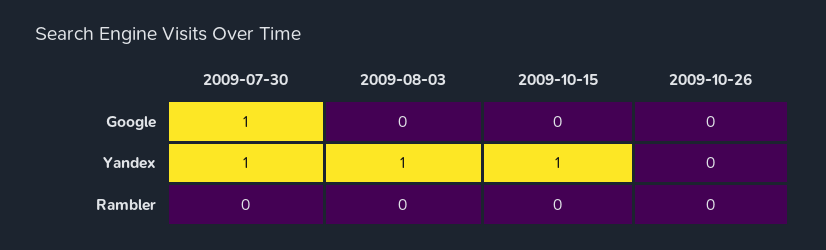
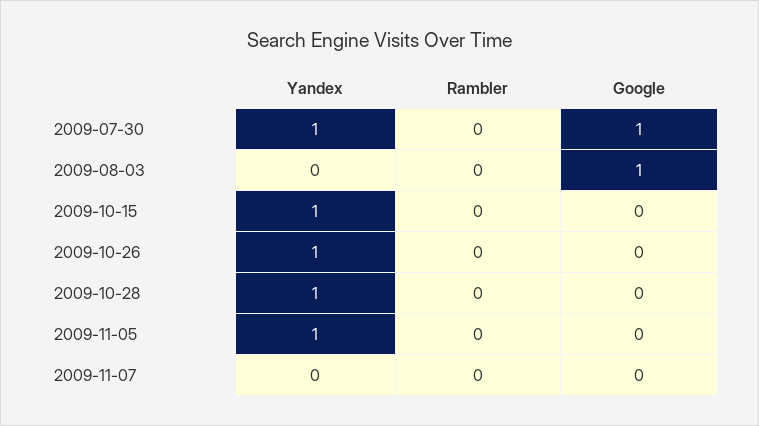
2009-08-03, Google: 0 -> 1
2009-08-03, Yandex: 1 -> 0
2009-10-26, Yandex: 0 -> 1
2009-10-28, Yandex: none -> 1
2009-10-28, Rambler: none -> 0
2009-10-28, Google: none -> 0
2009-11-05, Yandex: none -> 1
2009-11-05, Rambler: none -> 0
2009-11-05, Google: none -> 0
2009-11-07, Yandex: none -> 0
2009-11-07, Rambler: none -> 0
2009-11-07, Google: none -> 0

